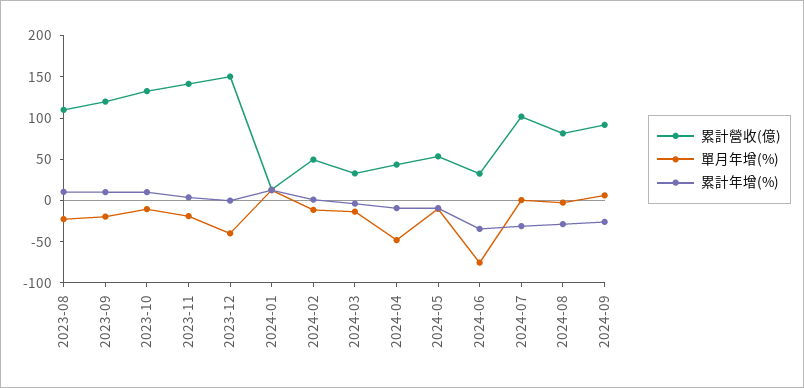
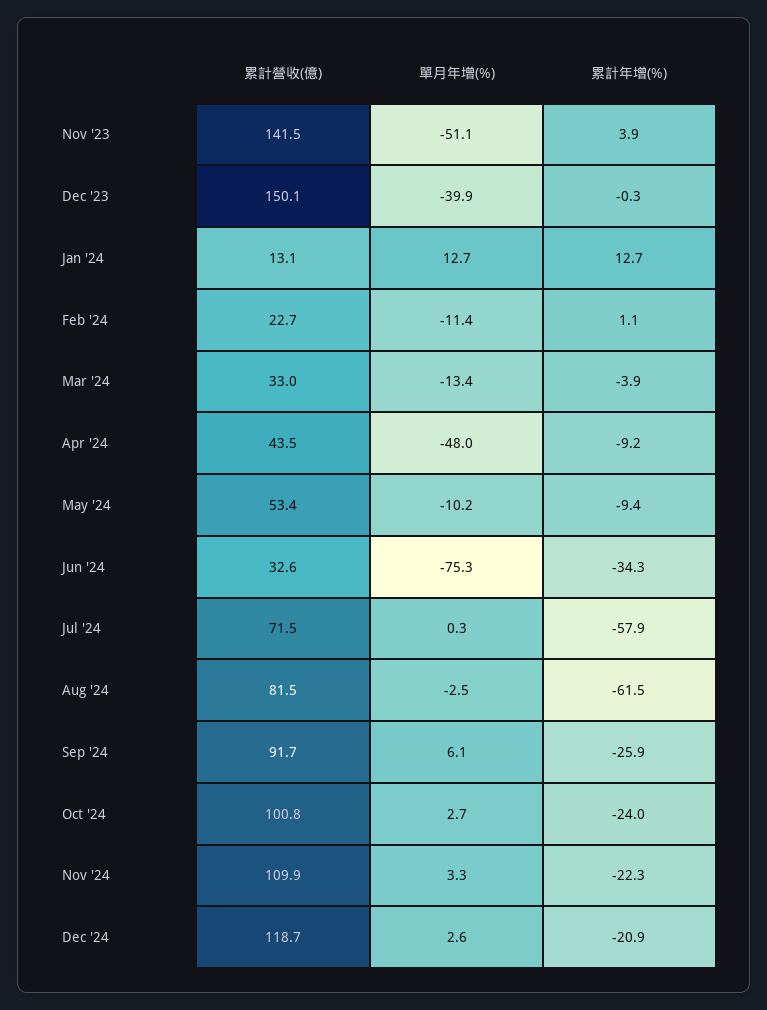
累計營收(億), 2023-08: 110 -> none
單月年增(%), 2023-08: -20 -> none
累計年增(%), 2023-08: 10 -> none
累計營收(億), 2023-09: 120 -> none
單月年增(%), 2023-09: -20 -> none
累計年增(%), 2023-09: 10 -> none
累計營收(億), 2023-10: 130 -> none
單月年增(%), 2023-10: -10 -> none
累計年增(%), 2023-10: 10 -> none
單月年增(%), 2023-11: -20 -> -51.1
累計營收(億), 2024-02: 50 -> 22.7
累計營收(億), 2024-07: 100 -> 71.5
累計年增(%), 2024-07: -30 -> -57.9
累計年增(%), 2024-08: -30 -> -61.5
累計營收(億), Oct '24: none -> 100.8
單月年增(%), Oct '24: none -> 2.7
累計年增(%), Oct '24: none -> -24
累計營收(億), Nov '24: none -> 109.9
單月年增(%), Nov '24: none -> 3.3
累計年增(%), Nov '24: none -> -22.3
累計營收(億), Dec '24: none -> 118.7
單月年增(%), Dec '24: none -> 2.6
累計年增(%), Dec '24: none -> -20.9

